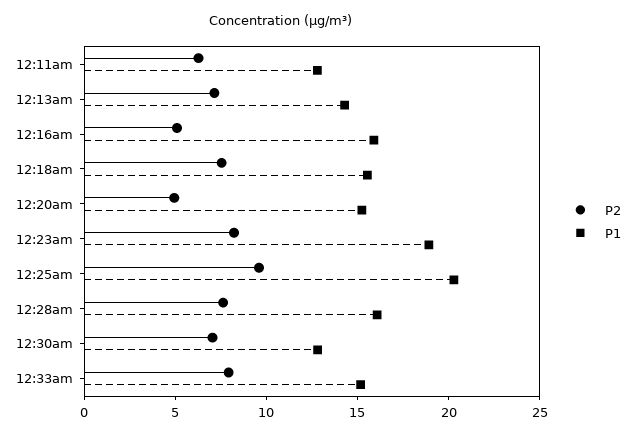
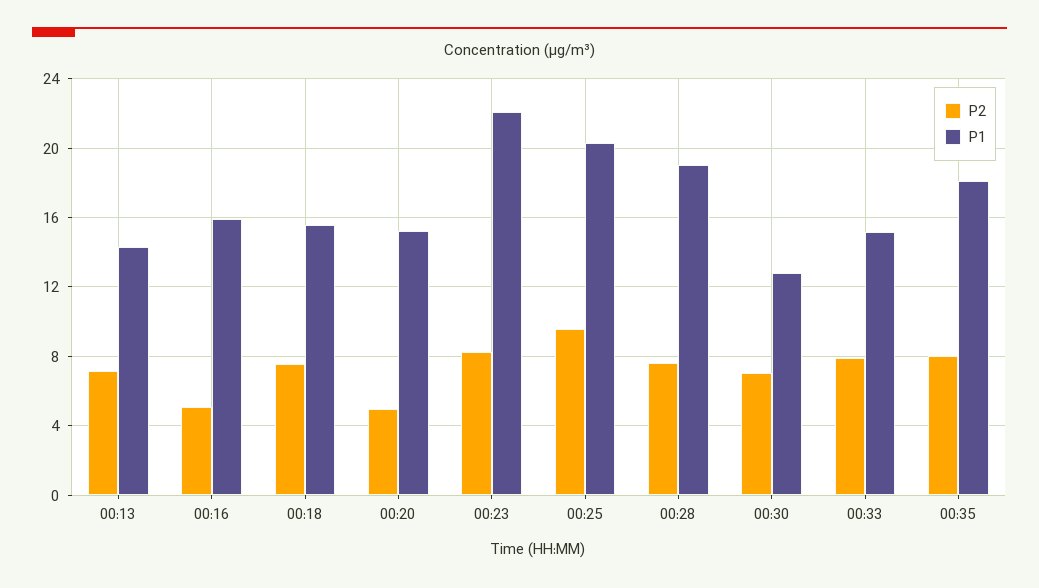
P2, 12:11am: 6 -> none
P1, 12:11am: 13 -> none
P1, 12:23am: 19 -> 22
P1, 12:28am: 16 -> 19
P2, 00:35: none -> 8
P1, 00:35: none -> 18

